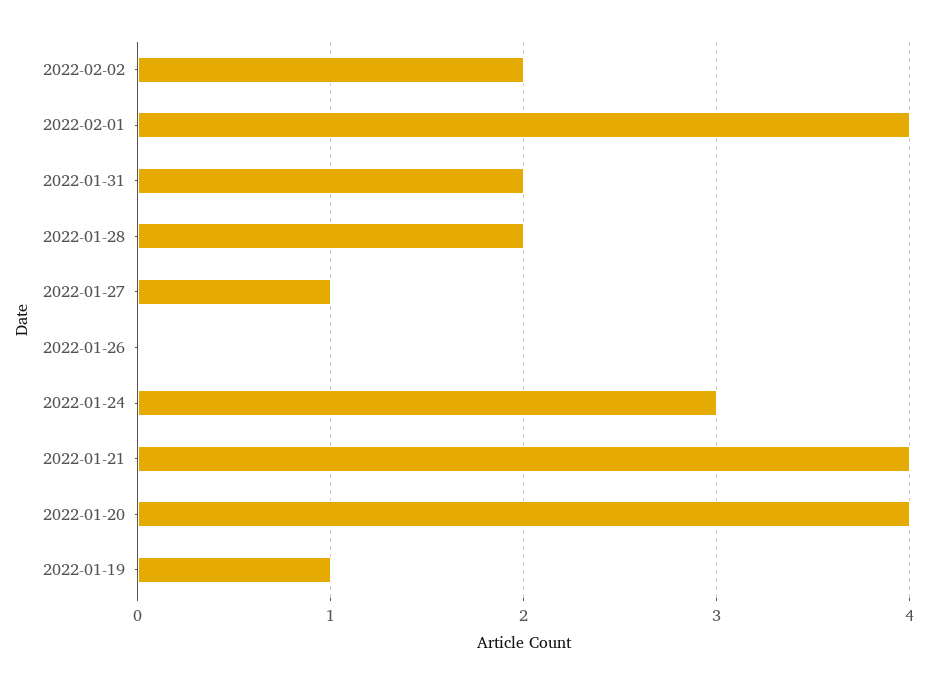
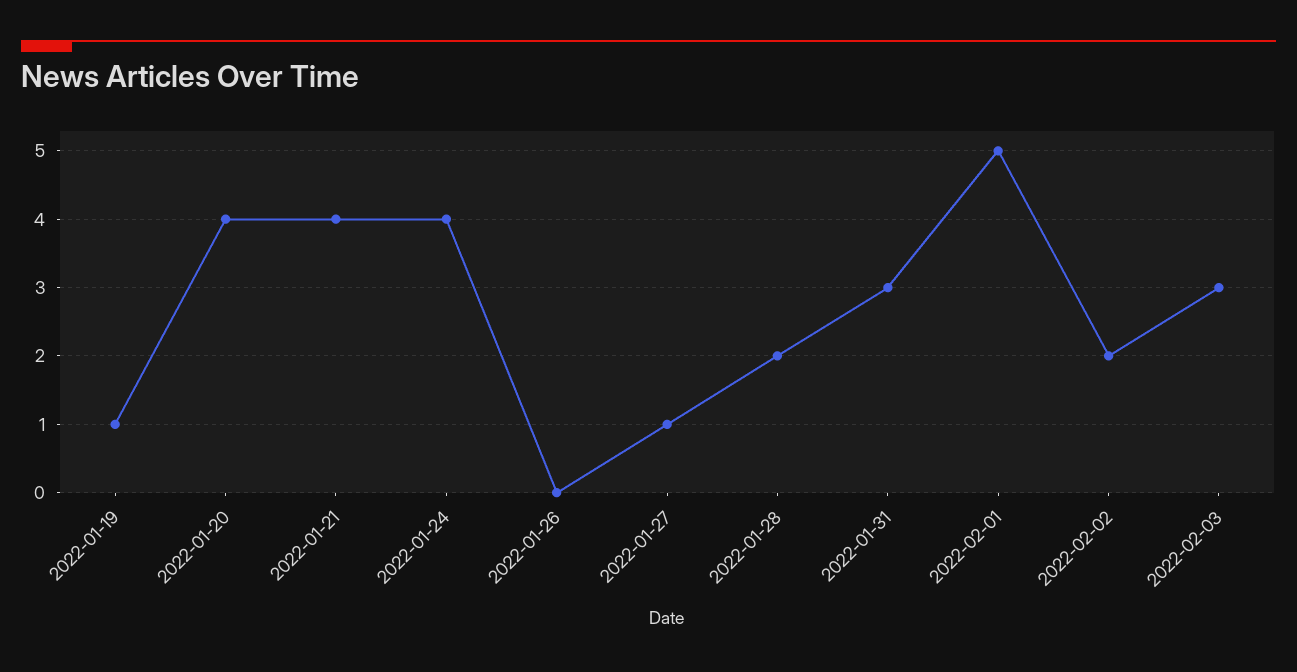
2022-02-01: 4 -> 5
2022-01-31: 2 -> 3
2022-01-24: 3 -> 4
2022-02-03: none -> 3

